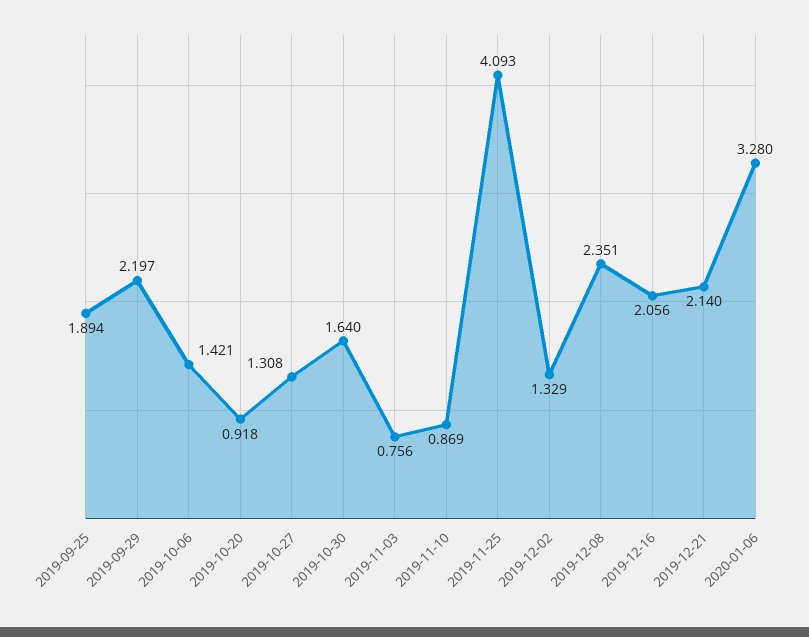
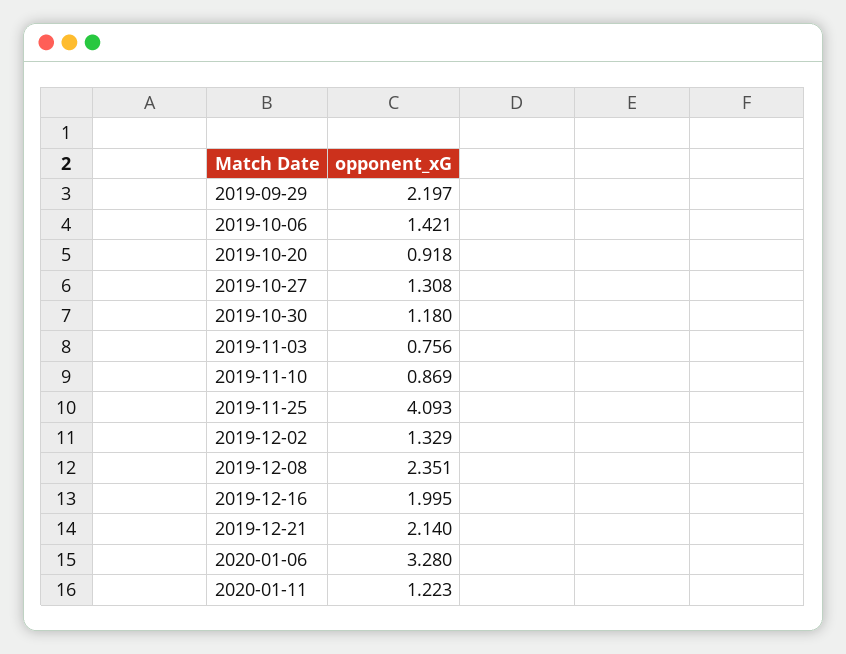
2019-09-25: 1.894 -> none
2019-10-30: 1.64 -> 1.18
2019-12-16: 2.056 -> 1.995
2020-01-11: none -> 1.223

